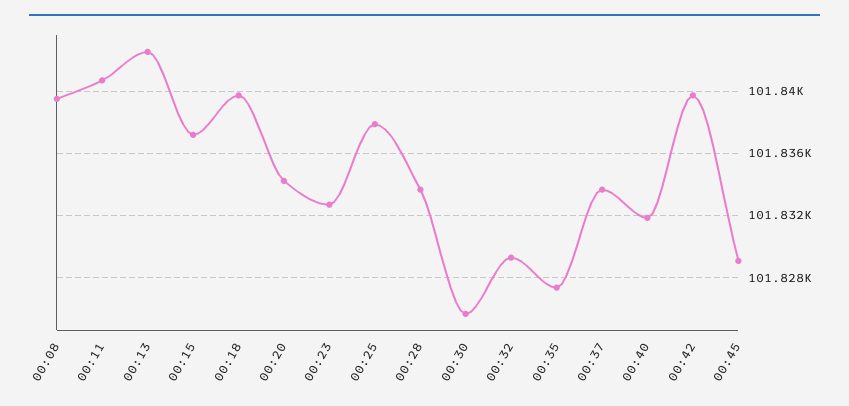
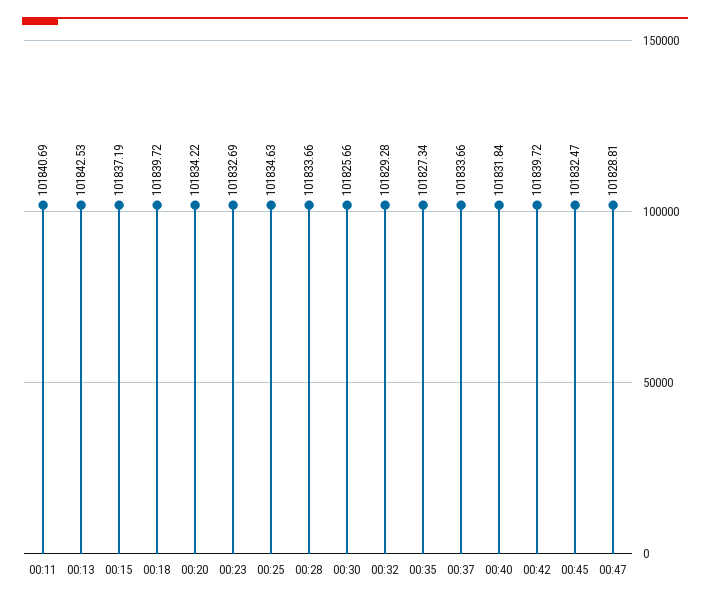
00:08: 101839.5 -> none
00:25: 101838 -> 101834.63
00:45: 101829 -> 101832.47
00:47: none -> 101828.81

